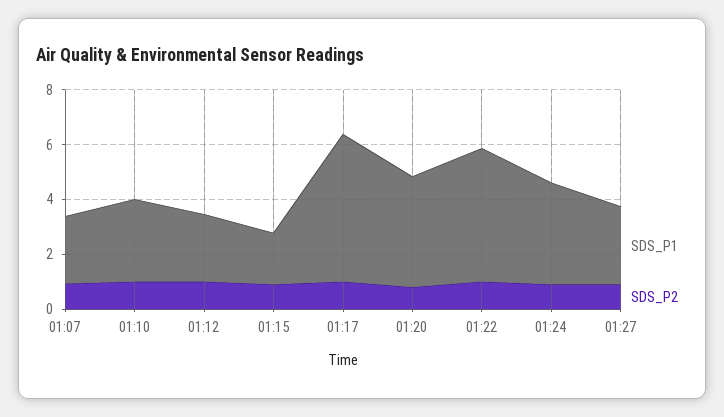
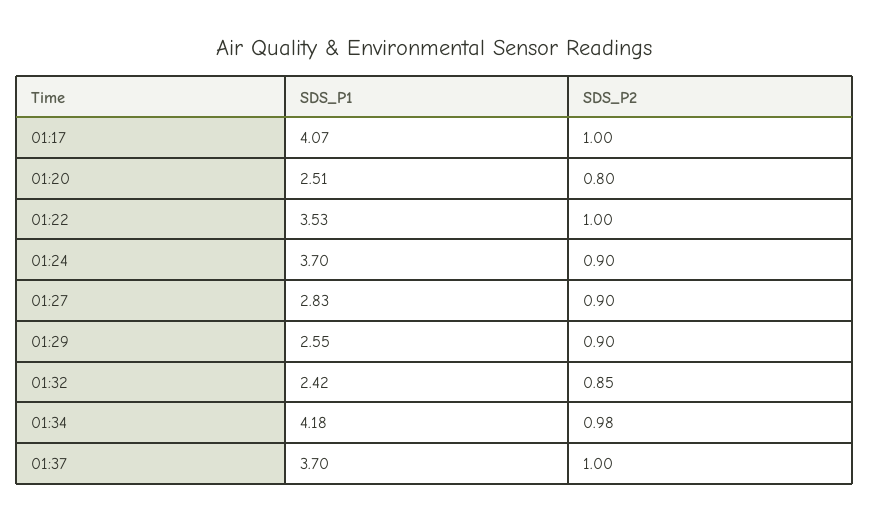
SDS_P1, 01:07: 2.5 -> none
SDS_P2, 01:07: 1 -> none
SDS_P1, 01:10: 3 -> none
SDS_P2, 01:10: 1 -> none
SDS_P1, 01:12: 2.5 -> none
SDS_P2, 01:12: 1 -> none
SDS_P1, 01:15: 2 -> none
SDS_P2, 01:15: 1 -> none
SDS_P1, 01:17: 5.5 -> 4.07
SDS_P1, 01:20: 4 -> 2.51
SDS_P1, 01:22: 5 -> 3.53
SDS_P1, 01:29: none -> 2.55
SDS_P2, 01:29: none -> 0.9
SDS_P1, 01:32: none -> 2.42
SDS_P2, 01:32: none -> 0.85
SDS_P1, 01:34: none -> 4.18
SDS_P2, 01:34: none -> 0.98
SDS_P1, 01:37: none -> 3.7
SDS_P2, 01:37: none -> 1

